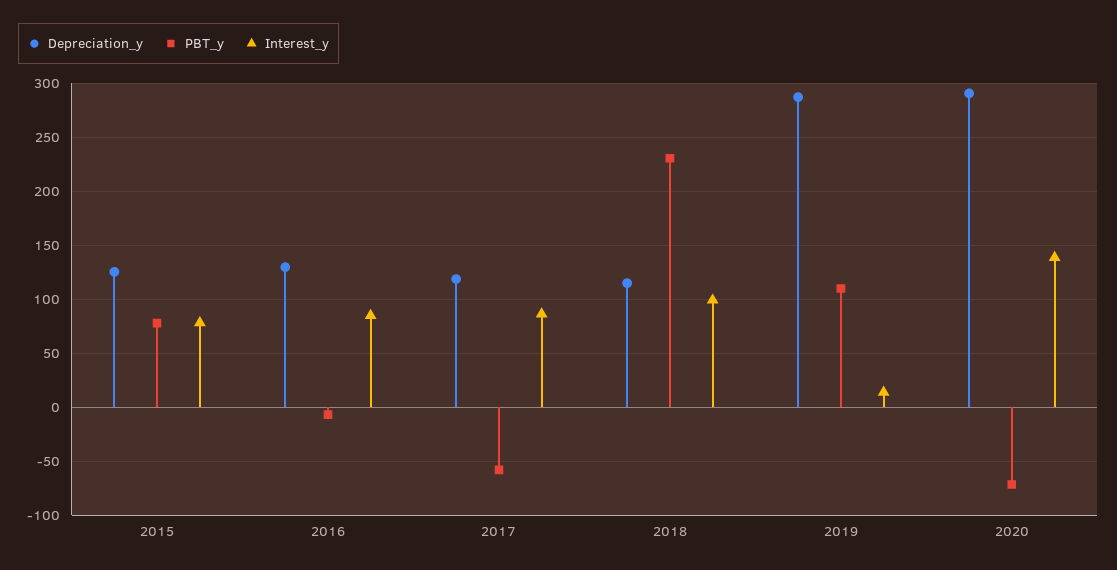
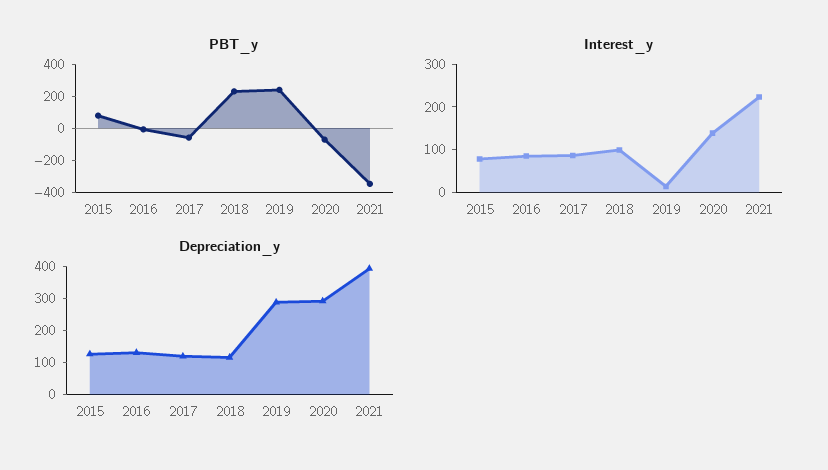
PBT_y, 2019: 110 -> 250
PBT_y, 2021: none -> -350
Interest_y, 2021: none -> 220
Depreciation_y, 2021: none -> 400

